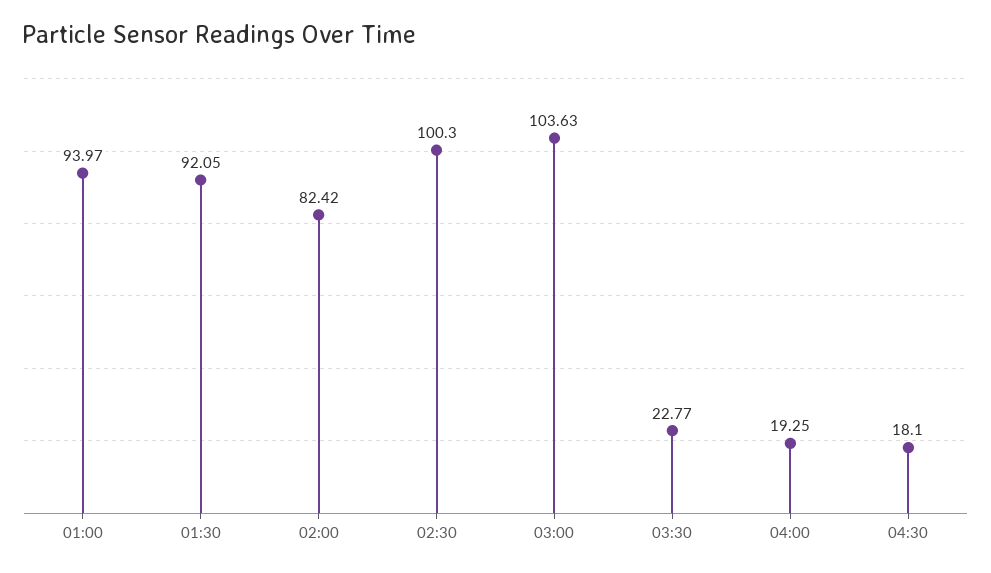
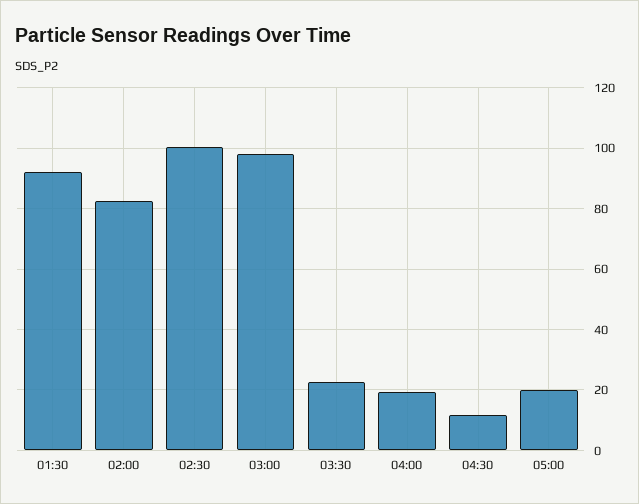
01:00: 93.97 -> none
03:00: 103.63 -> 98
04:30: 18.1 -> 12
05:00: none -> 20

